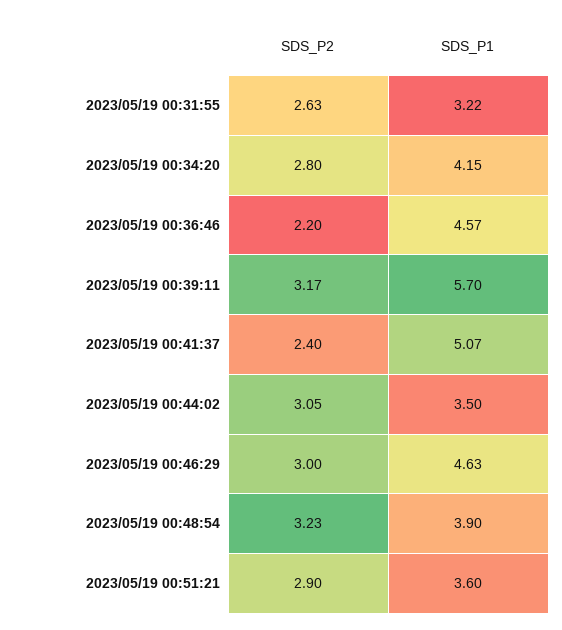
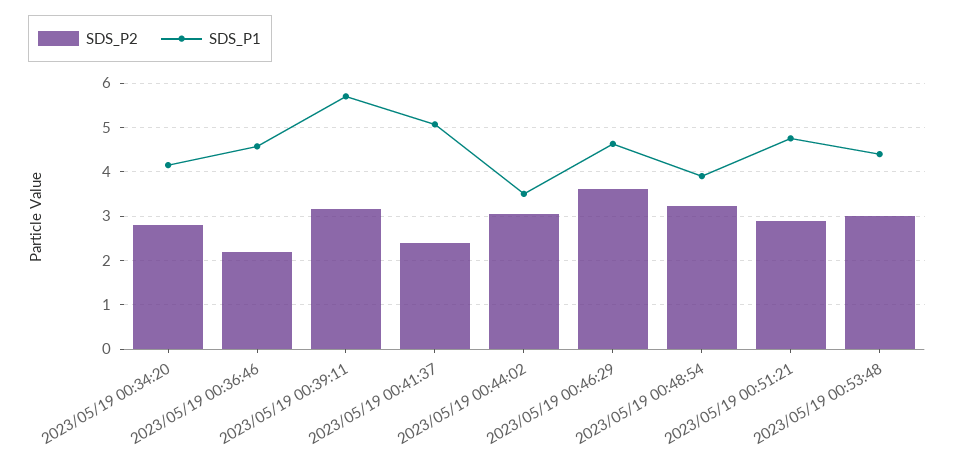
SDS_P2, 2023/05/19 00:31:55: 2.63 -> none
SDS_P1, 2023/05/19 00:31:55: 3.22 -> none
SDS_P2, 2023/05/19 00:46:29: 3 -> 3.6
SDS_P1, 2023/05/19 00:51:21: 3.6 -> 4.8
SDS_P2, 2023/05/19 00:53:48: none -> 3
SDS_P1, 2023/05/19 00:53:48: none -> 4.4

